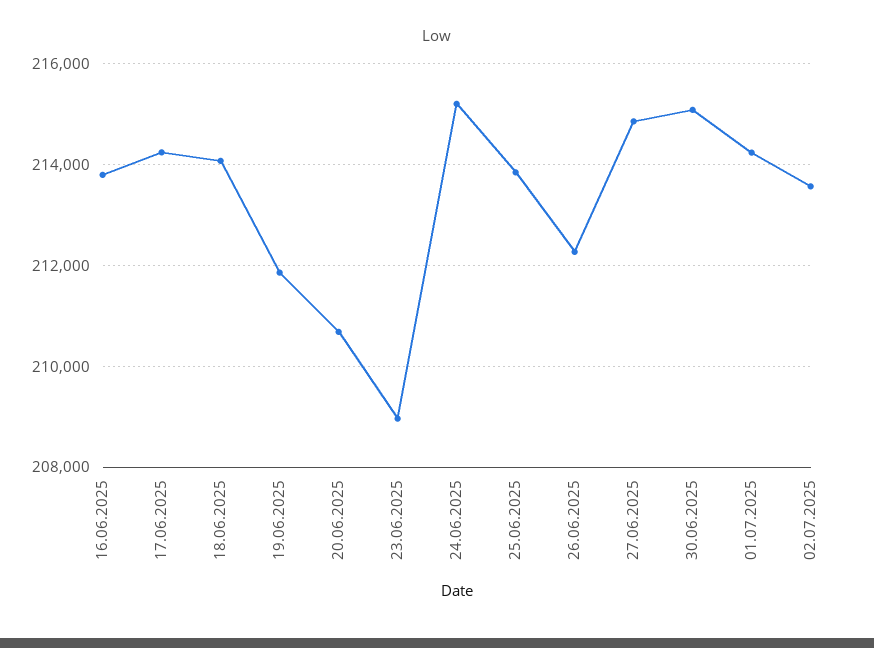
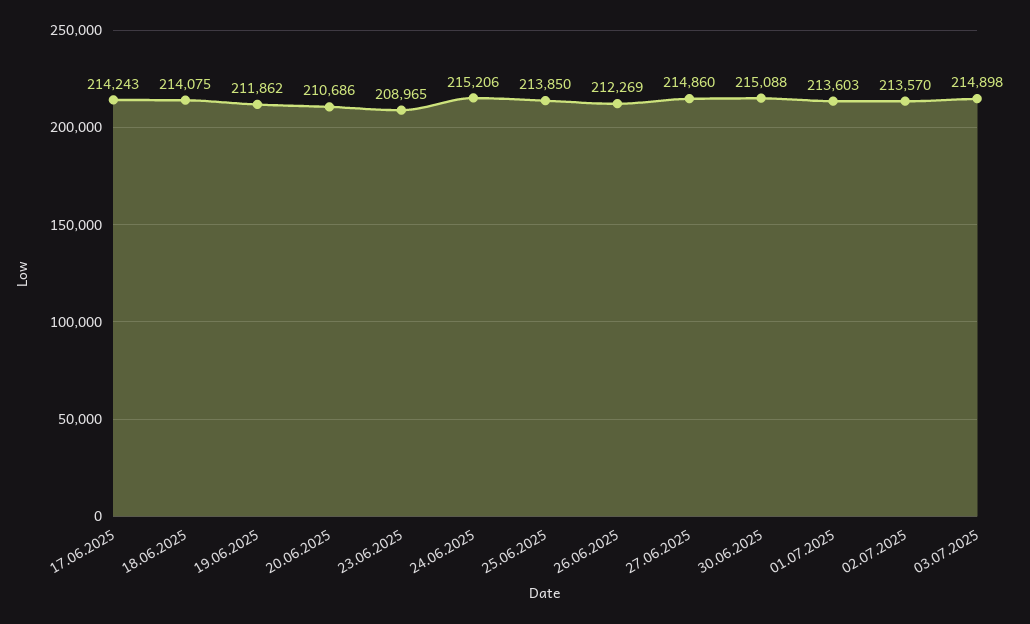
16.06.2025: 213800 -> none
01.07.2025: 214200 -> 213603
03.07.2025: none -> 214898

